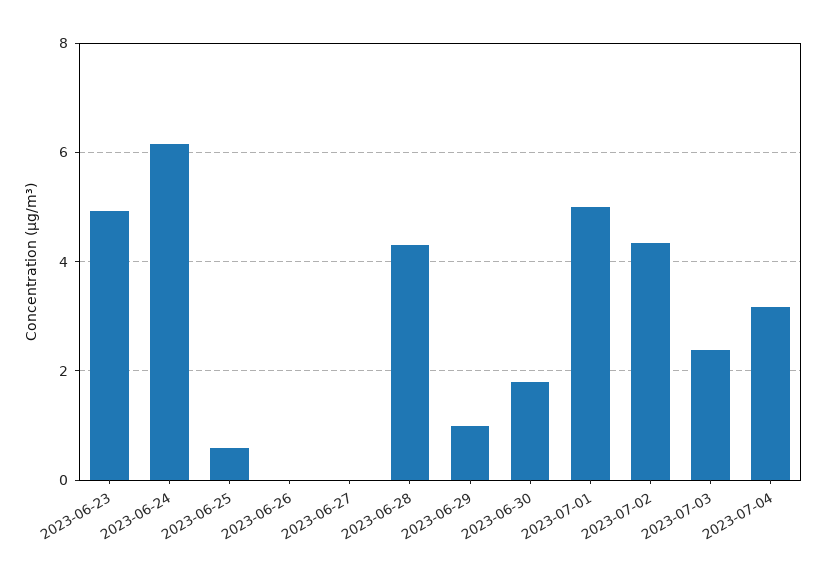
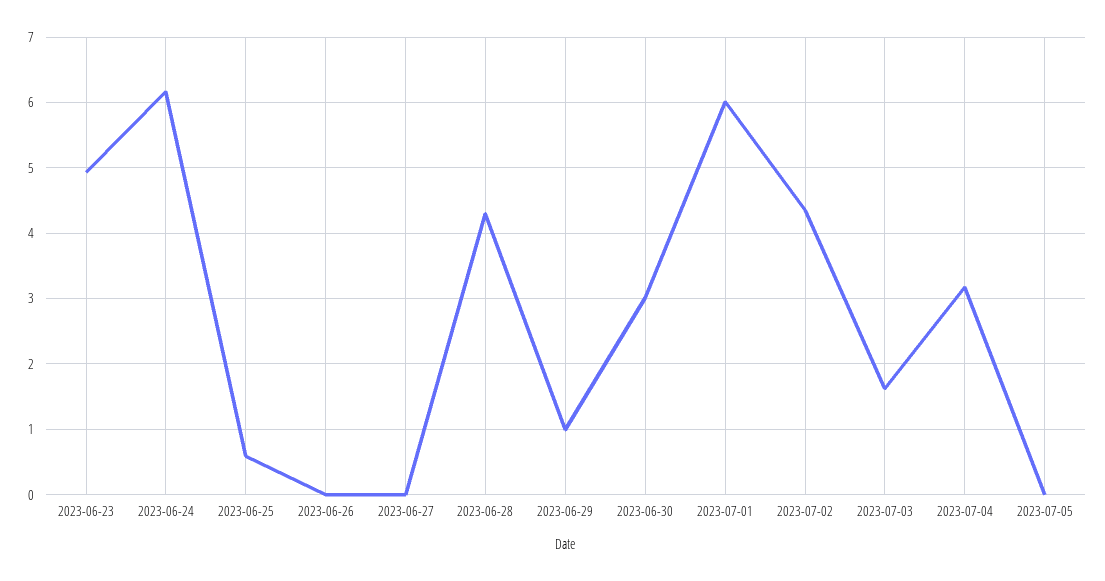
2023-06-30: 1.8 -> 3
2023-07-01: 5 -> 6
2023-07-03: 2.4 -> 1.6
2023-07-05: none -> 0

